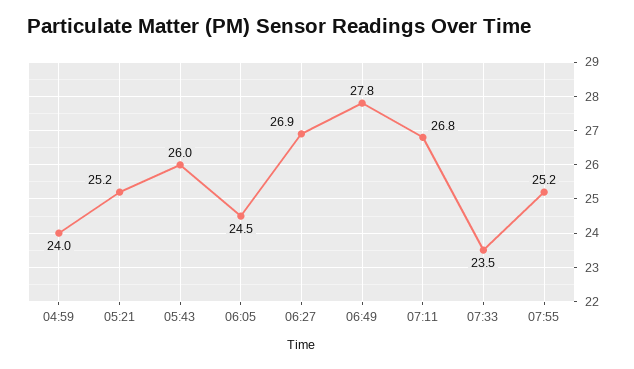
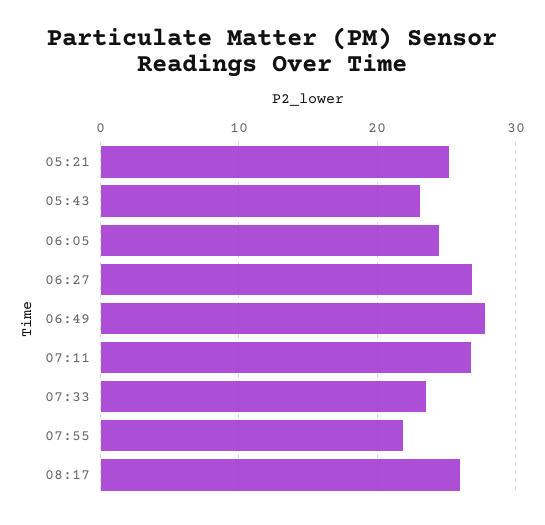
04:59: 24 -> none
05:43: 26 -> 23
07:55: 25.2 -> 22
08:17: none -> 26

